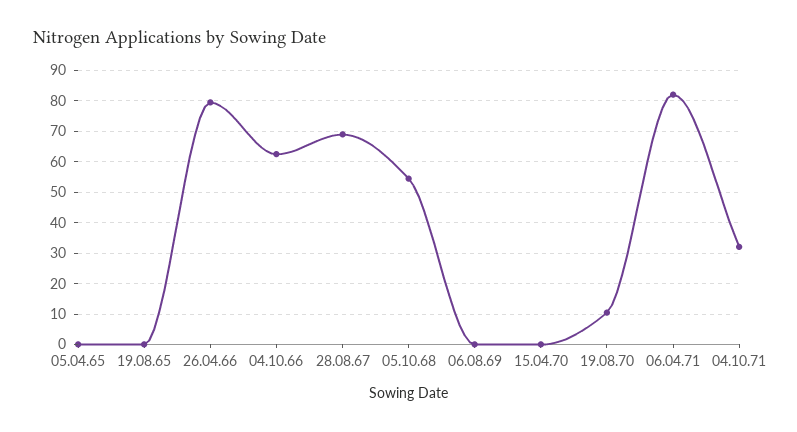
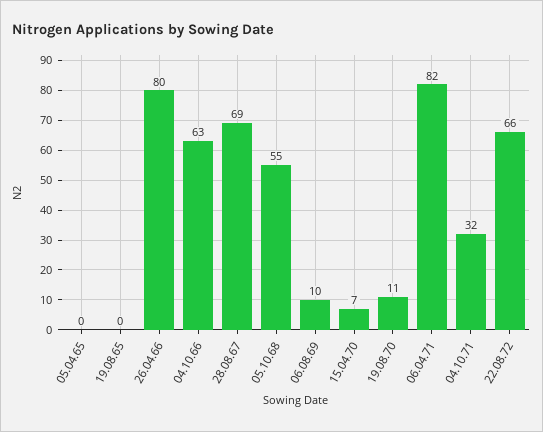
06.08.69: 0 -> 10
15.04.70: 0 -> 7
22.08.72: none -> 66

